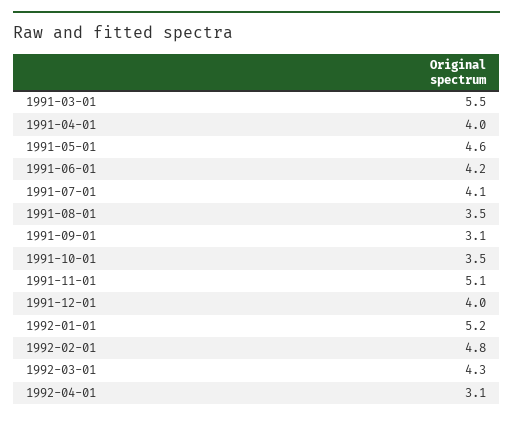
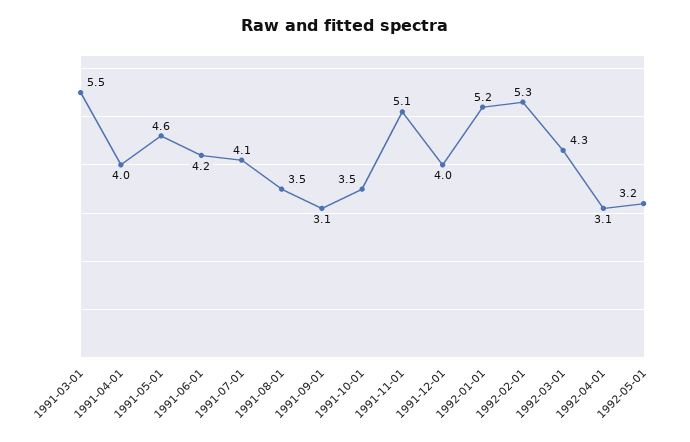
1992-02-01: 4.8 -> 5.3
1992-05-01: none -> 3.2

